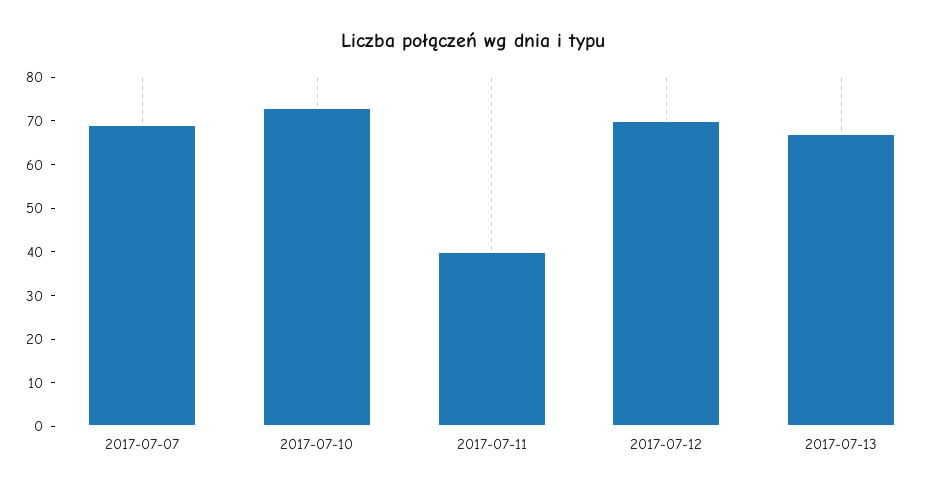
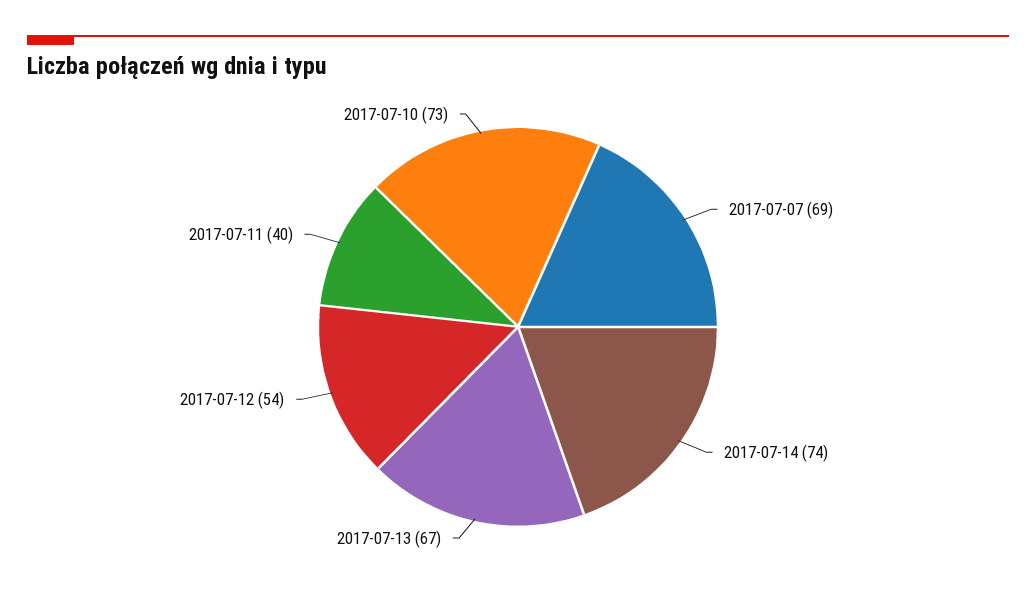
2017-07-12: 70 -> 54
2017-07-14: none -> 74

